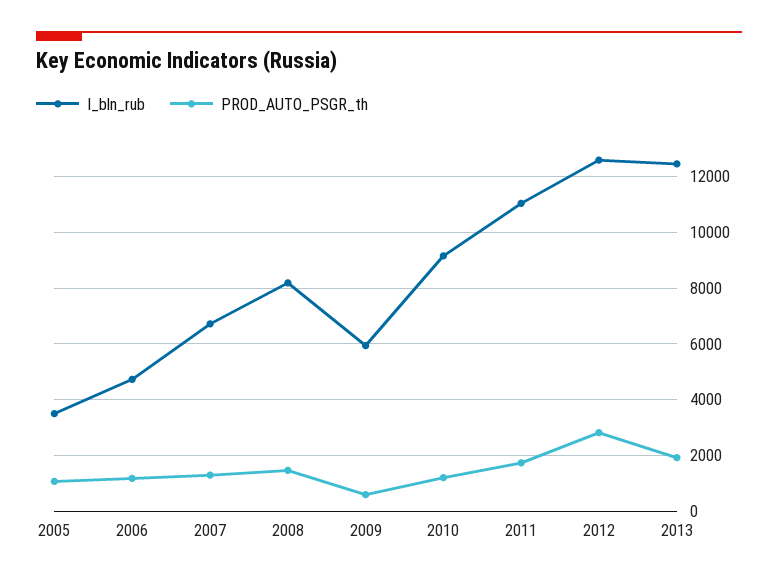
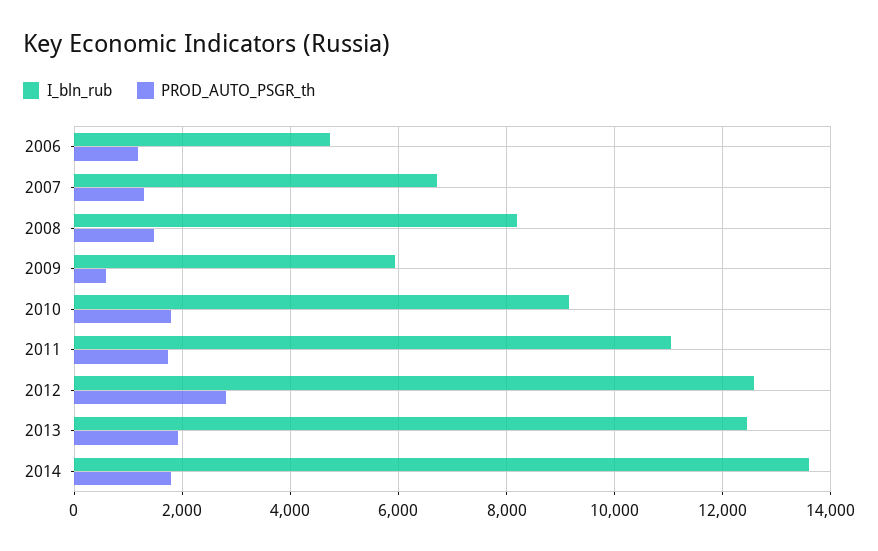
I_bln_rub, 2005: 3500 -> none
PROD_AUTO_PSGR_th, 2005: 1000 -> none
PROD_AUTO_PSGR_th, 2010: 1250 -> 1800
I_bln_rub, 2014: none -> 13600
PROD_AUTO_PSGR_th, 2014: none -> 1800

